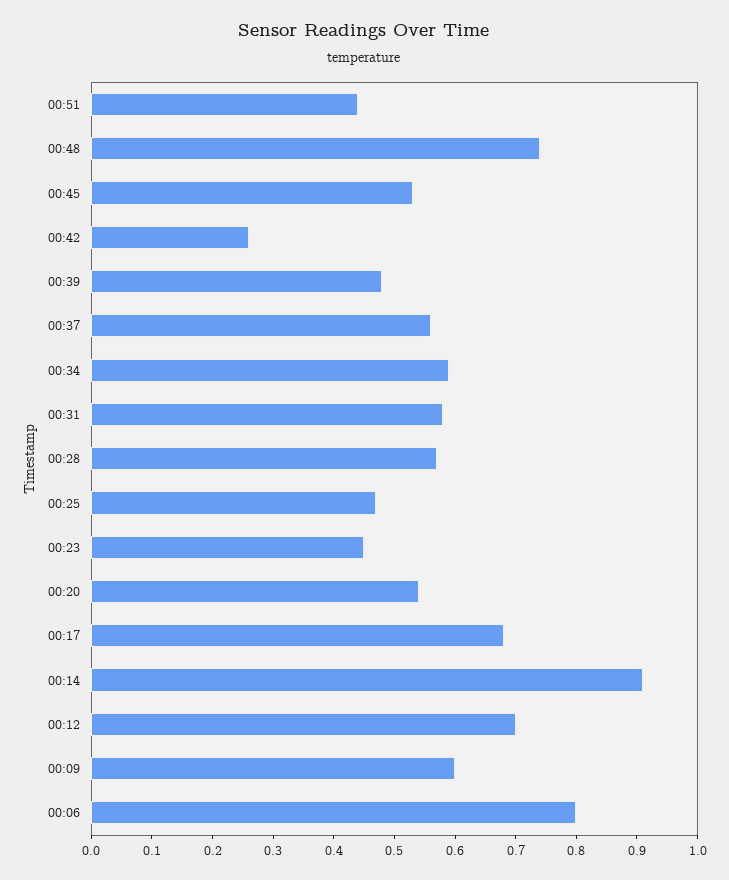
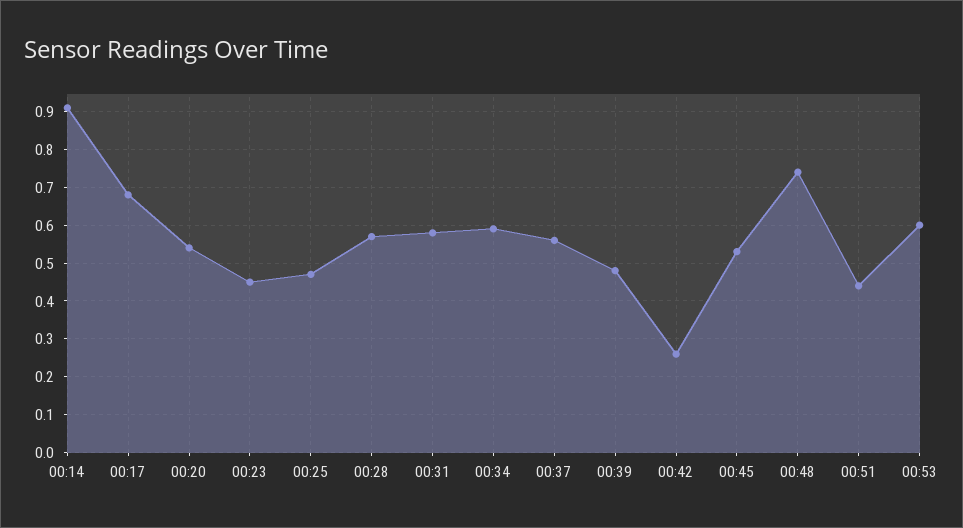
00:12: 0.7 -> none
00:09: 0.6 -> none
00:06: 0.8 -> none
00:53: none -> 0.6

